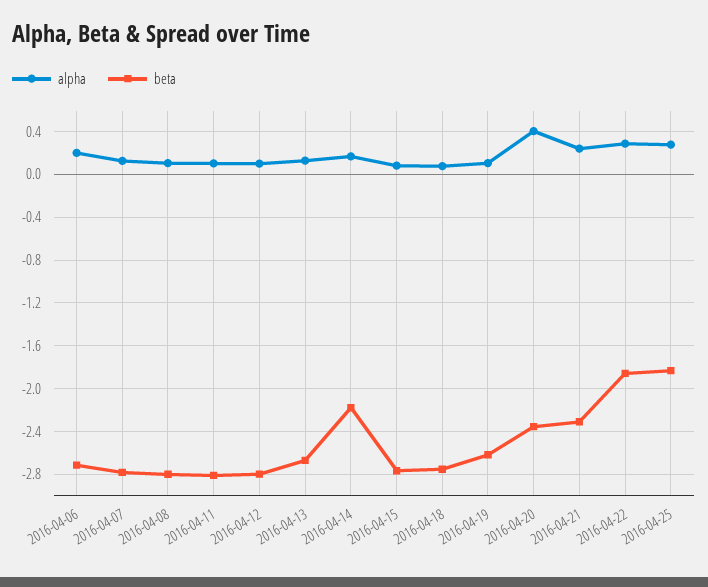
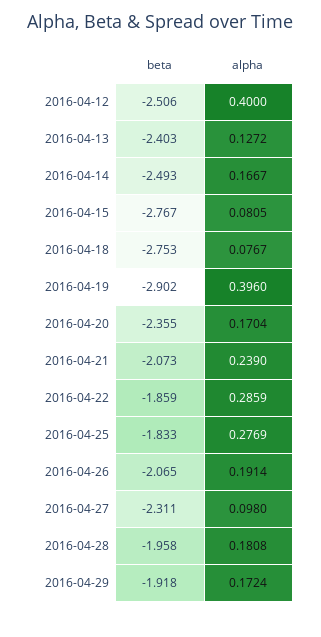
alpha, 2016-04-06: 0.2 -> none
beta, 2016-04-06: -2.7 -> none
alpha, 2016-04-07: 0.1 -> none
beta, 2016-04-07: -2.8 -> none
alpha, 2016-04-08: 0.1 -> none
beta, 2016-04-08: -2.8 -> none
alpha, 2016-04-11: 0.1 -> none
beta, 2016-04-11: -2.8 -> none
alpha, 2016-04-12: 0.1 -> 0.4
beta, 2016-04-12: -2.8 -> -2.506
beta, 2016-04-13: -2.7 -> -2.403
beta, 2016-04-14: -2.2 -> -2.493
alpha, 2016-04-19: 0.1 -> 0.396
beta, 2016-04-19: -2.6 -> -2.902
alpha, 2016-04-20: 0.4 -> 0.1704
beta, 2016-04-21: -2.3 -> -2.073
beta, 2016-04-26: none -> -2.065
alpha, 2016-04-26: none -> 0.1914
beta, 2016-04-27: none -> -2.311
alpha, 2016-04-27: none -> 0.098
beta, 2016-04-28: none -> -1.958
alpha, 2016-04-28: none -> 0.1808
beta, 2016-04-29: none -> -1.918
alpha, 2016-04-29: none -> 0.1724

